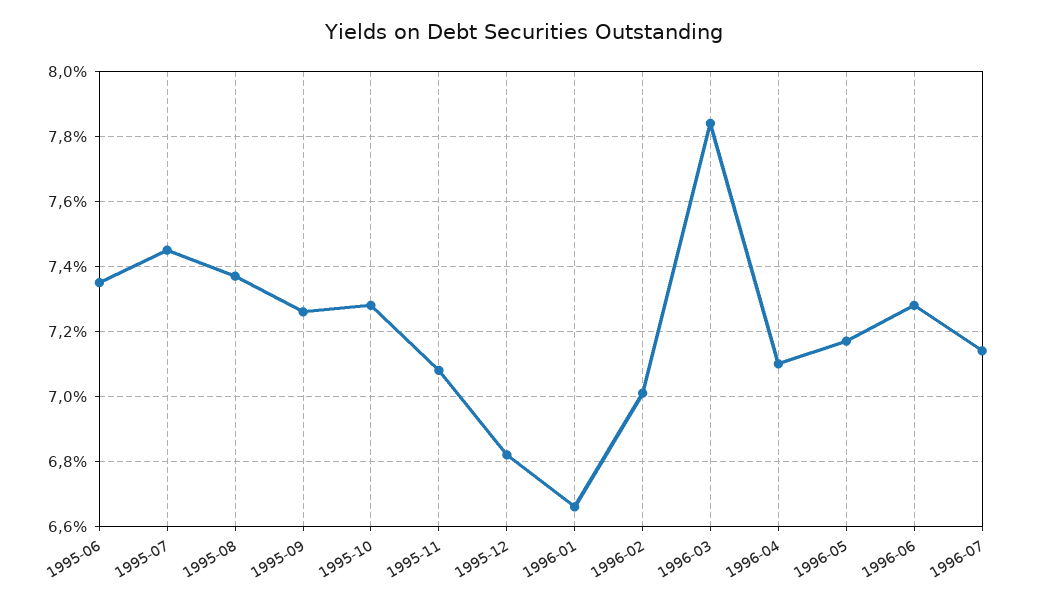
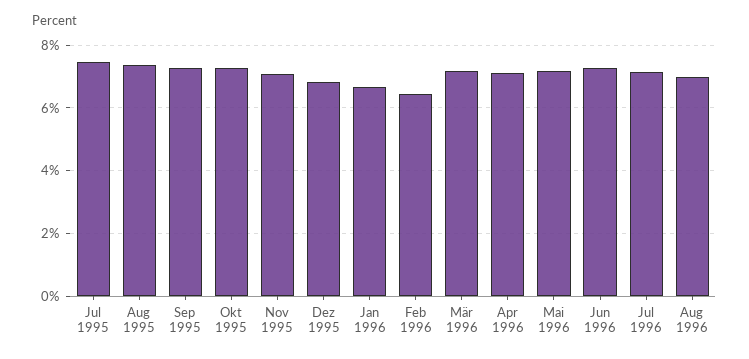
1995-06: 7.35 -> none
1996-02: 7 -> 6.4
1996-03: 7.85 -> 7.2
Aug 1996: none -> 7

